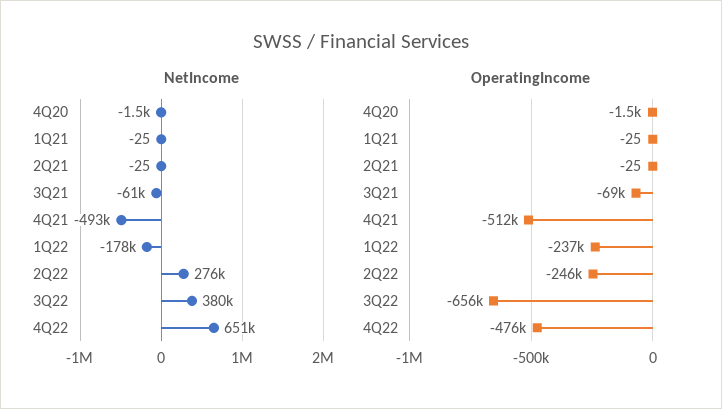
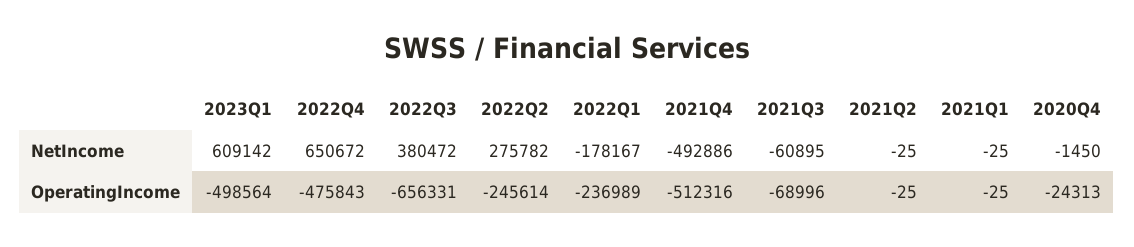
OperatingIncome, 4Q20: -1500 -> -24313
NetIncome, 2023Q1: none -> 609142
OperatingIncome, 2023Q1: none -> -498564

